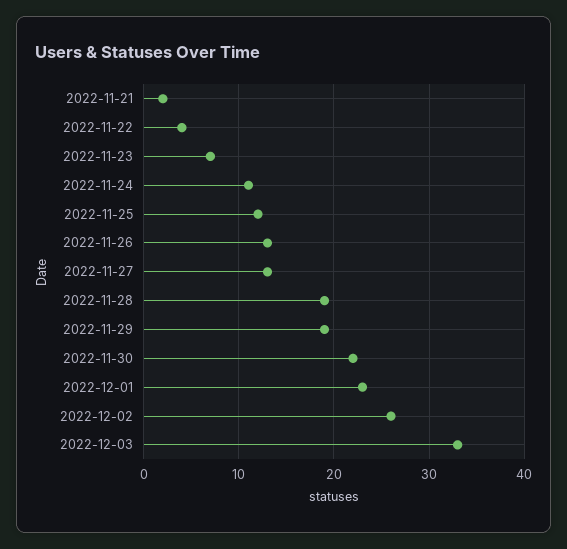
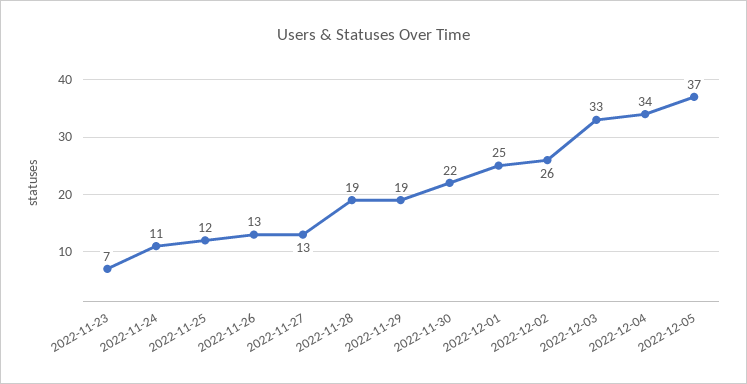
2022-11-21: 2 -> none
2022-11-22: 4 -> none
2022-12-01: 23 -> 25
2022-12-04: none -> 34
2022-12-05: none -> 37

